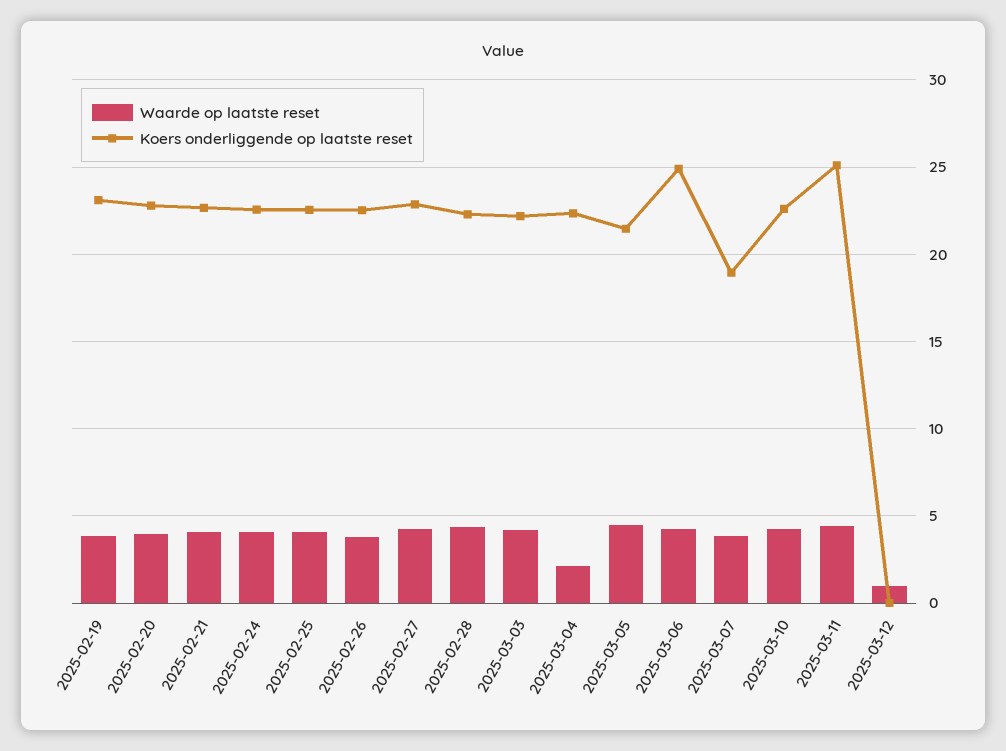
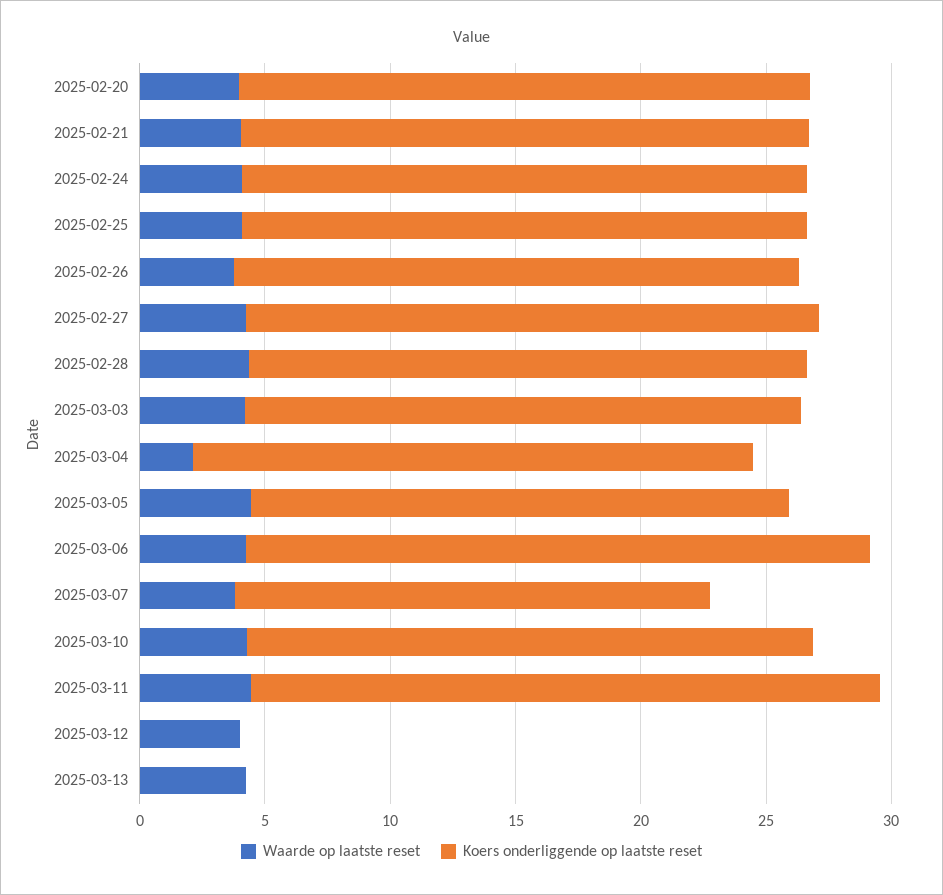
Waarde op laatste reset, 2025-02-19: 4 -> none
Koers onderliggende op laatste reset, 2025-02-19: 23 -> none
Waarde op laatste reset, 2025-03-12: 1 -> 4
Waarde op laatste reset, 2025-03-13: none -> 4
Koers onderliggende op laatste reset, 2025-03-13: none -> 0

